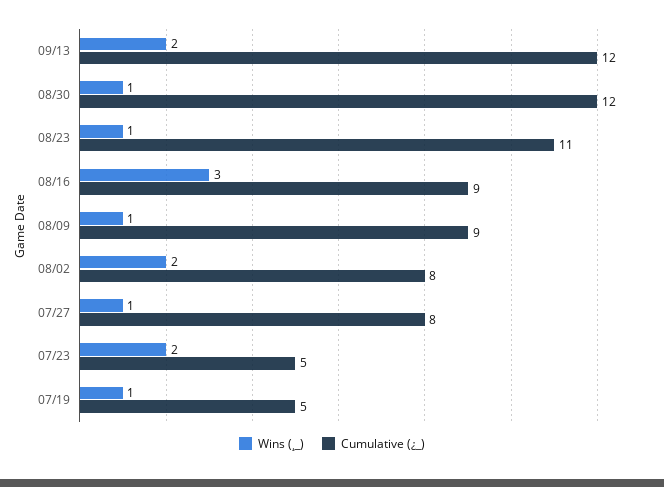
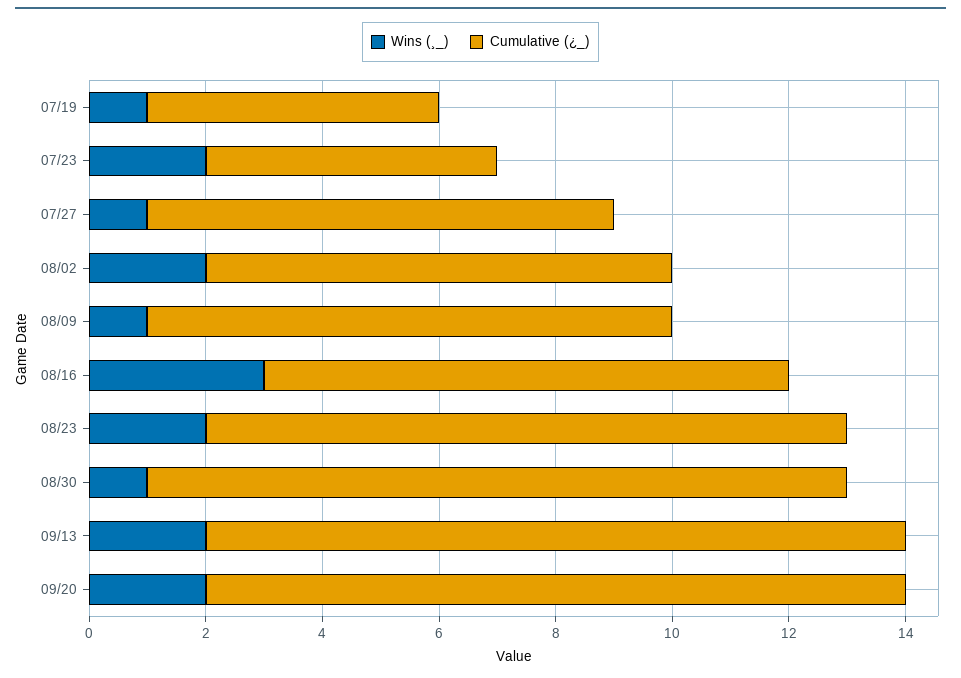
Wins (¸_), 08/23: 1 -> 2
Wins (¸_), 09/20: none -> 2
Cumulative (¿_), 09/20: none -> 12

